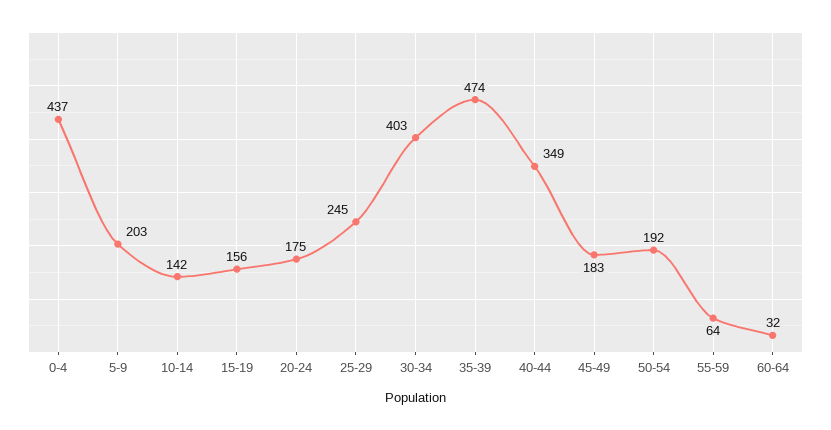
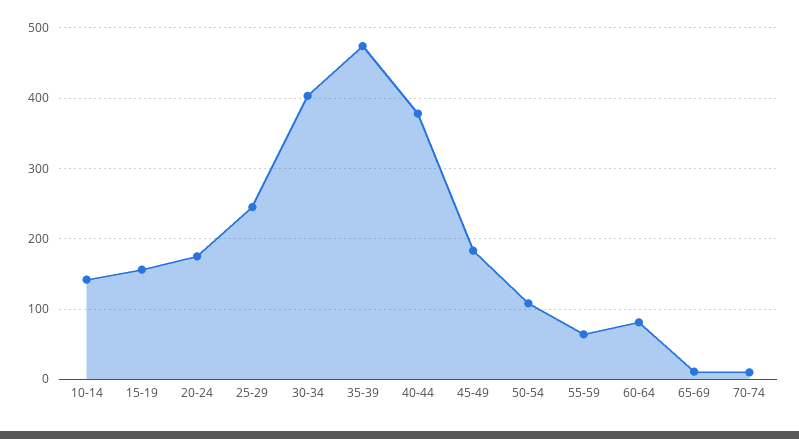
0-4: 437 -> none
5-9: 203 -> none
40-44: 349 -> 380
50-54: 192 -> 110
60-64: 32 -> 80
65-69: none -> 10
70-74: none -> 10

